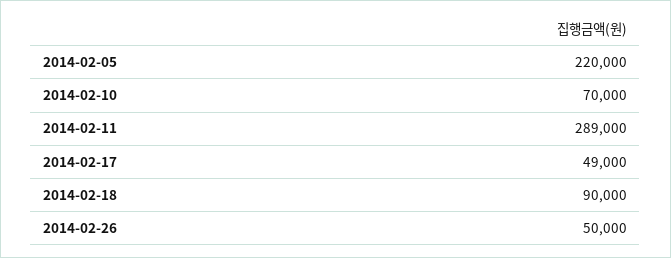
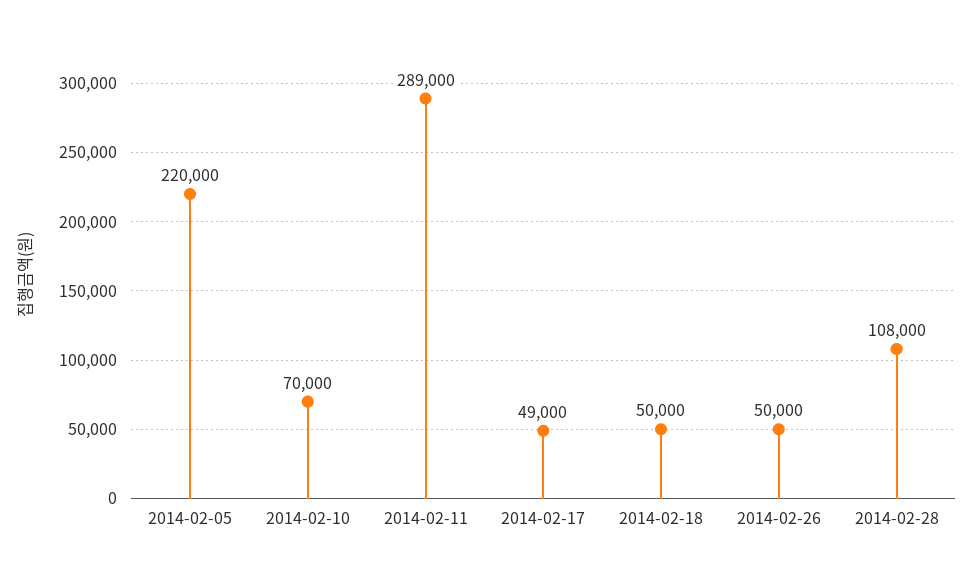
2014-02-18: 90000 -> 50000
2014-02-28: none -> 108000

